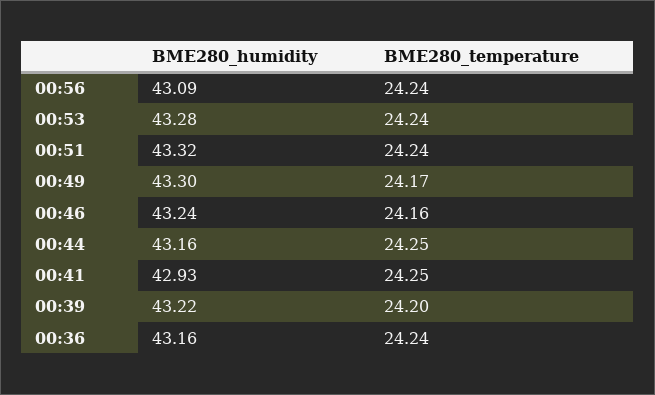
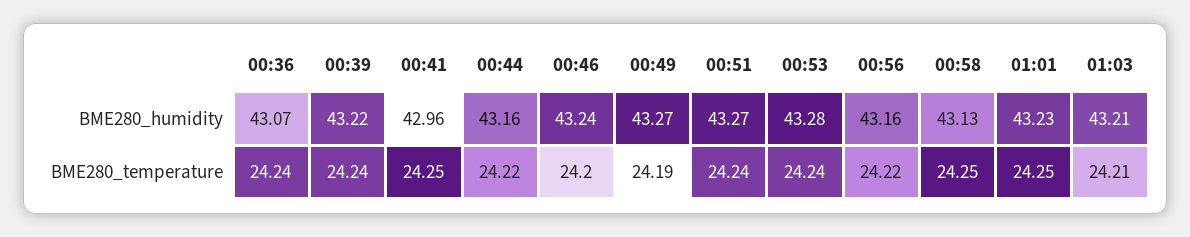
BME280_humidity, 00:56: 43.09 -> 43.16
BME280_temperature, 00:56: 24.24 -> 24.22
BME280_humidity, 00:51: 43.32 -> 43.27
BME280_humidity, 00:49: 43.3 -> 43.27
BME280_temperature, 00:49: 24.17 -> 24.19
BME280_temperature, 00:46: 24.16 -> 24.2
BME280_temperature, 00:44: 24.25 -> 24.22
BME280_humidity, 00:41: 42.93 -> 42.96
BME280_temperature, 00:39: 24.2 -> 24.24
BME280_humidity, 00:36: 43.16 -> 43.07
BME280_humidity, 00:58: none -> 43.13
BME280_humidity, 01:01: none -> 43.23
BME280_humidity, 01:03: none -> 43.21
BME280_temperature, 00:58: none -> 24.25
BME280_temperature, 01:01: none -> 24.25
BME280_temperature, 01:03: none -> 24.21

